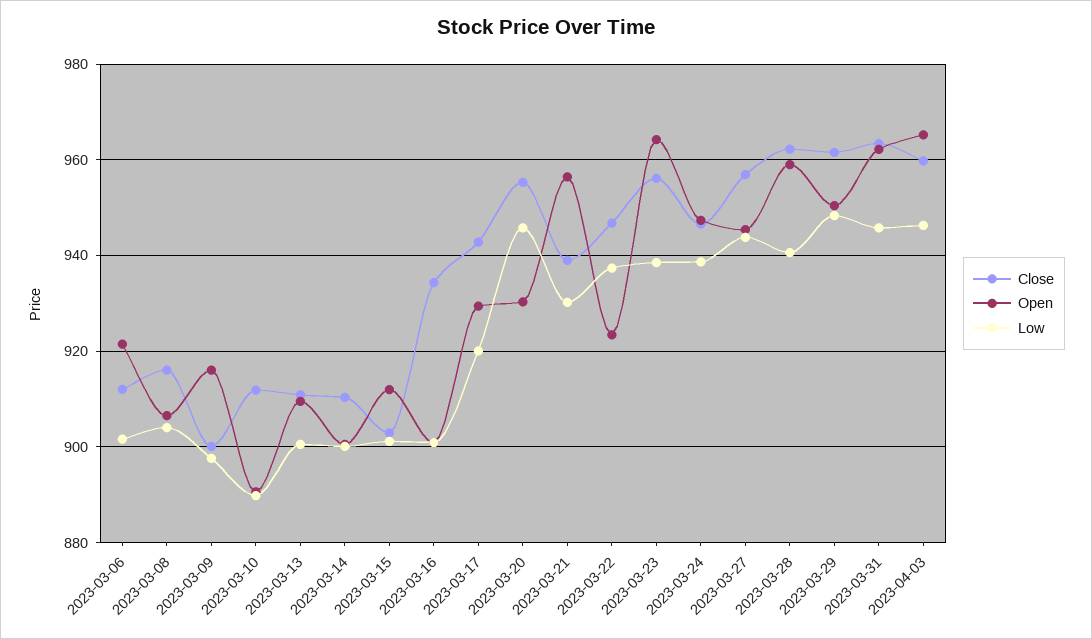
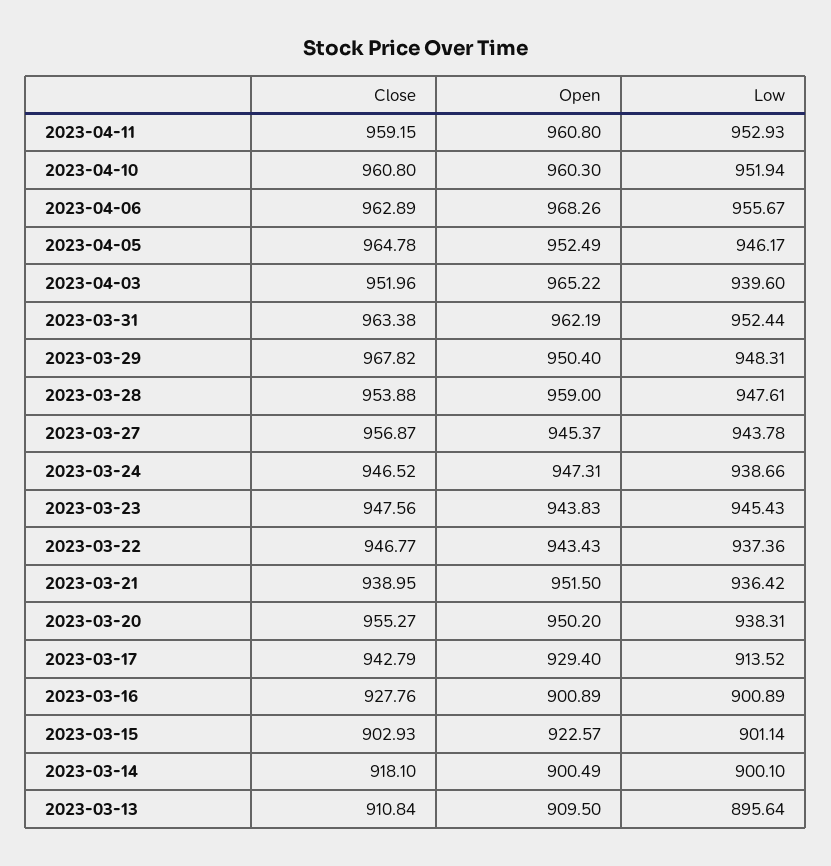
Close, 2023-03-06: 912 -> none
Open, 2023-03-06: 922 -> none
Low, 2023-03-06: 902 -> none
Close, 2023-03-08: 916 -> none
Open, 2023-03-08: 906 -> none
Low, 2023-03-08: 904 -> none
Close, 2023-03-09: 900 -> none
Open, 2023-03-09: 916 -> none
Low, 2023-03-09: 898 -> none
Close, 2023-03-10: 912 -> none
Open, 2023-03-10: 890 -> none
Low, 2023-03-10: 890 -> none
Low, 2023-03-13: 900 -> 895.64
Close, 2023-03-14: 910 -> 918.1
Open, 2023-03-15: 912 -> 922.57
Close, 2023-03-16: 934 -> 927.76
Low, 2023-03-17: 920 -> 913.52
Open, 2023-03-20: 930 -> 950.2
Low, 2023-03-20: 946 -> 938.31
Open, 2023-03-21: 956 -> 951.5
Low, 2023-03-21: 930 -> 936.42
Open, 2023-03-22: 924 -> 943.43
Close, 2023-03-23: 956 -> 947.56
Open, 2023-03-23: 964 -> 943.83
Low, 2023-03-23: 938 -> 945.43
Close, 2023-03-28: 962 -> 953.88
Low, 2023-03-28: 940 -> 947.61
Close, 2023-03-29: 962 -> 967.82
Low, 2023-03-31: 946 -> 952.44
Close, 2023-04-03: 960 -> 951.96
Low, 2023-04-03: 946 -> 939.6
Close, 2023-04-11: none -> 959.15
Open, 2023-04-11: none -> 960.8
Low, 2023-04-11: none -> 952.93
Close, 2023-04-10: none -> 960.8
Open, 2023-04-10: none -> 960.3
Low, 2023-04-10: none -> 951.94
Close, 2023-04-06: none -> 962.89
Open, 2023-04-06: none -> 968.26
Low, 2023-04-06: none -> 955.67
Close, 2023-04-05: none -> 964.78
Open, 2023-04-05: none -> 952.49
Low, 2023-04-05: none -> 946.17

